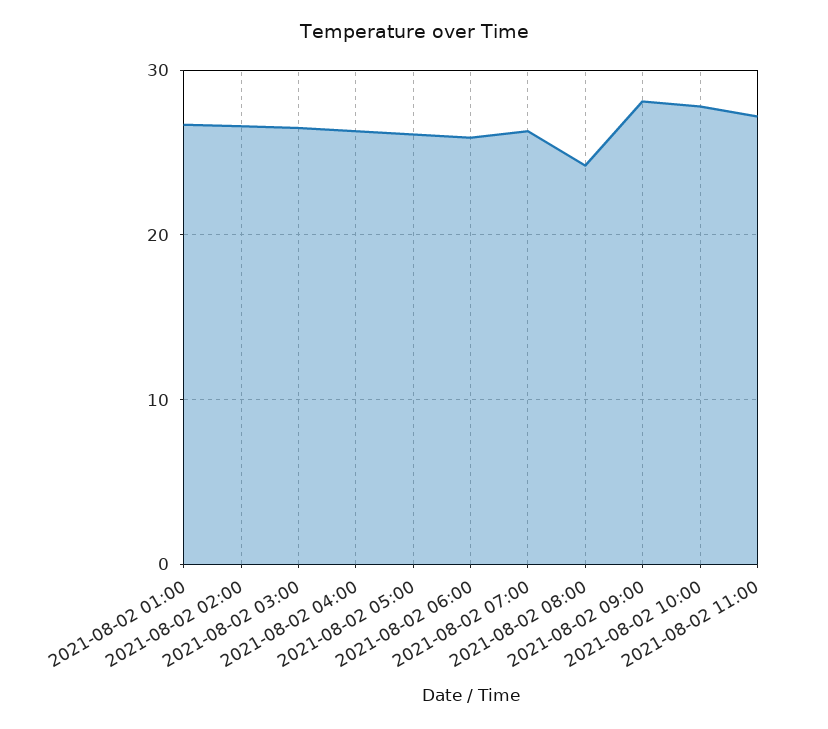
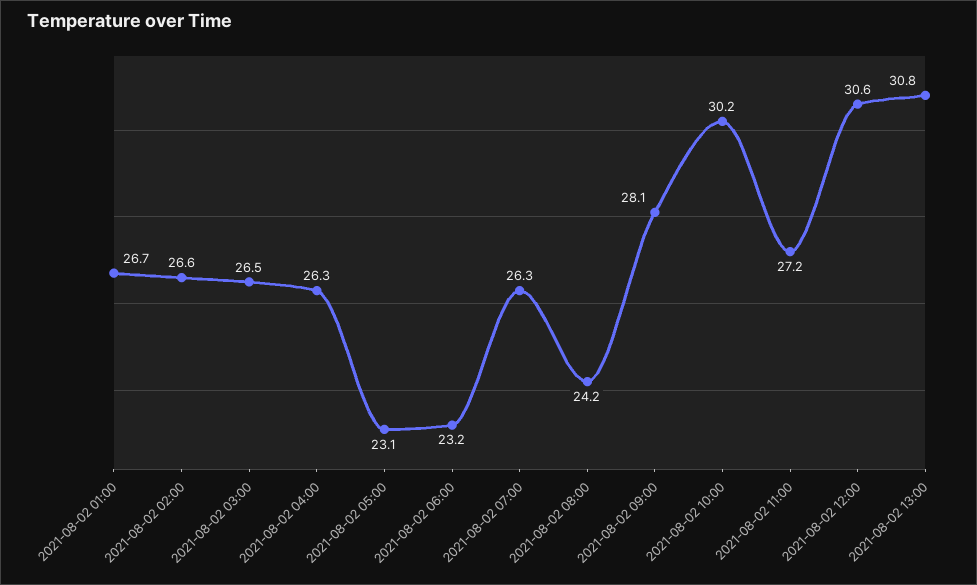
2021-08-02 05:00: 26 -> 23.1
2021-08-02 06:00: 26 -> 23.2
2021-08-02 10:00: 28 -> 30.2
2021-08-02 12:00: none -> 30.6
2021-08-02 13:00: none -> 30.8

